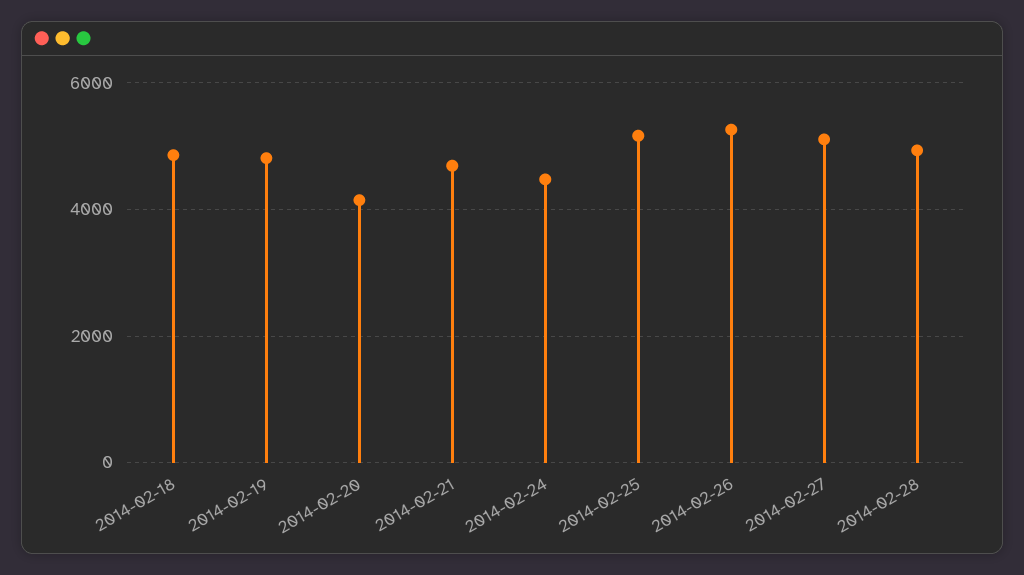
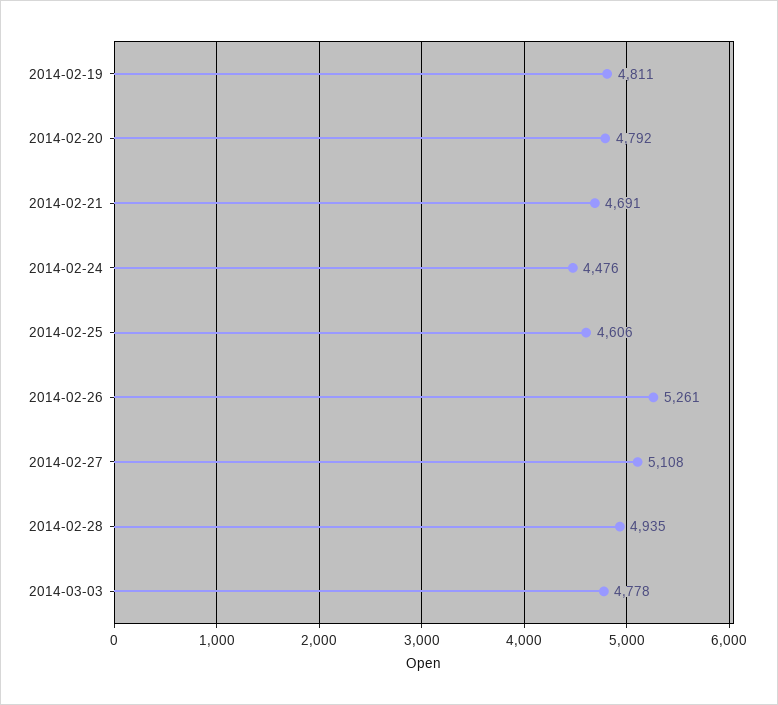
2014-02-18: 4800 -> none
2014-02-20: 4200 -> 4792
2014-02-25: 5200 -> 4606
2014-03-03: none -> 4778

